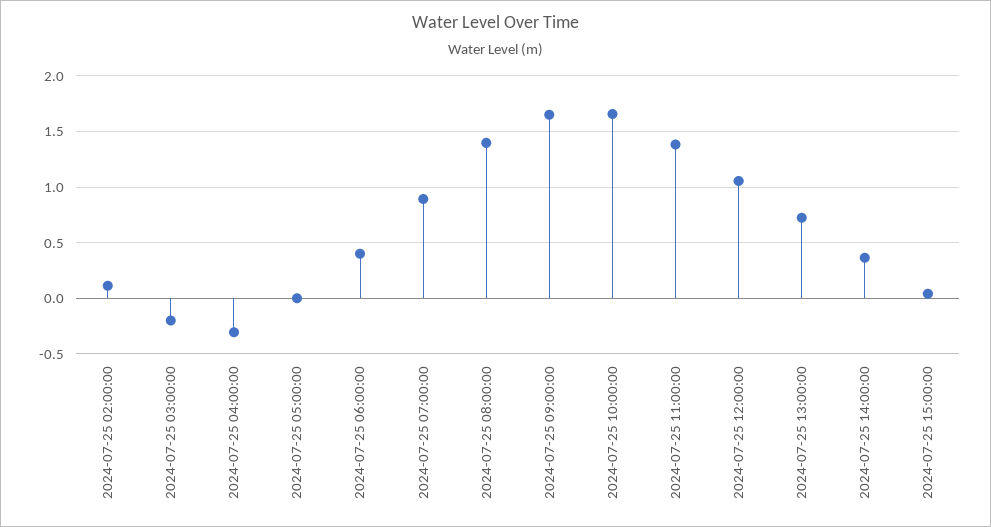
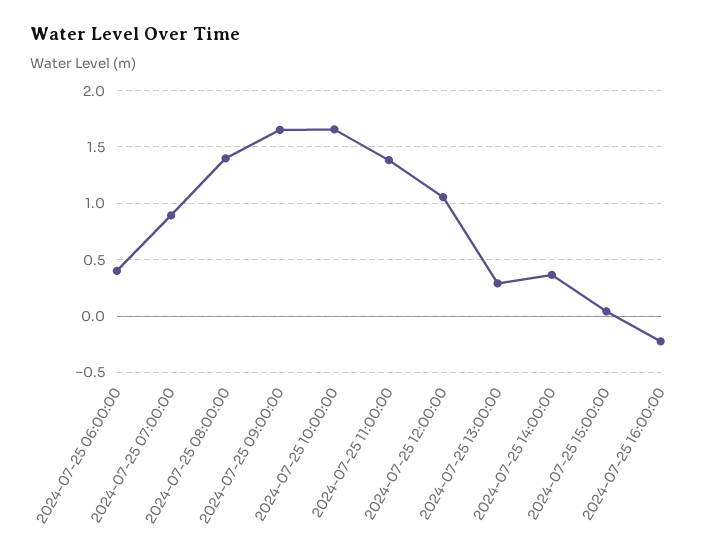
2024-07-25 02:00:00: 0.1 -> none
2024-07-25 03:00:00: -0.2 -> none
2024-07-25 04:00:00: -0.3 -> none
2024-07-25 05:00:00: 0 -> none
2024-07-25 13:00:00: 0.7 -> 0.3
2024-07-25 16:00:00: none -> -0.2

